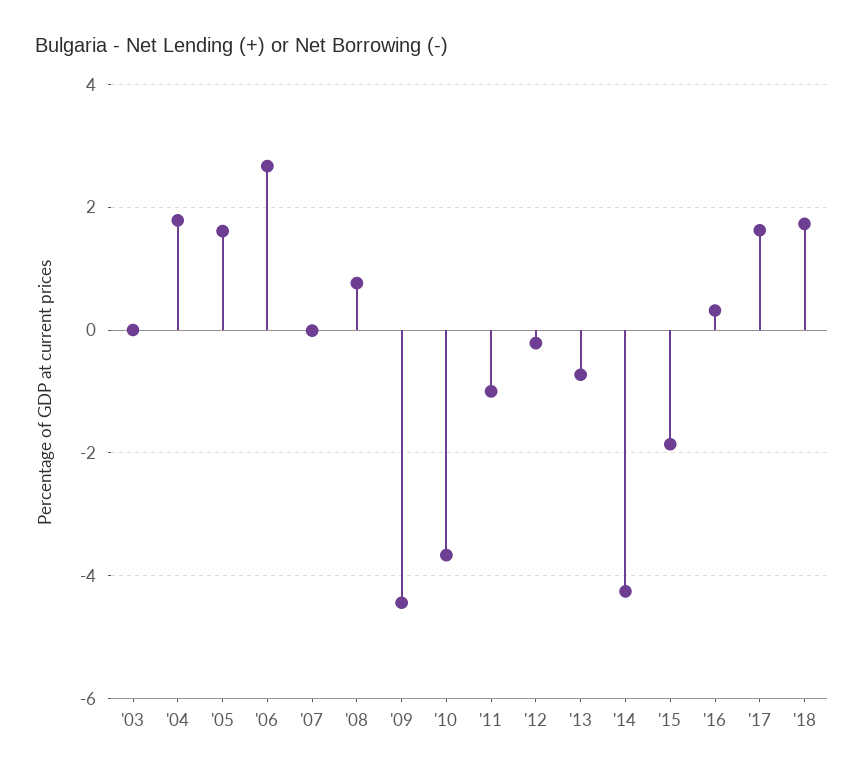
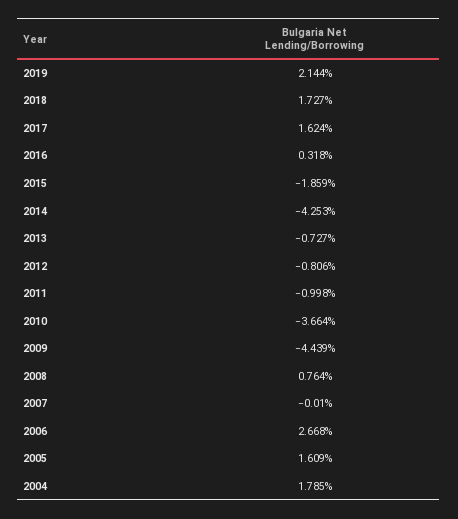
'03: 0 -> none
'12: -0.2 -> -0.806
2019: none -> 2.144

